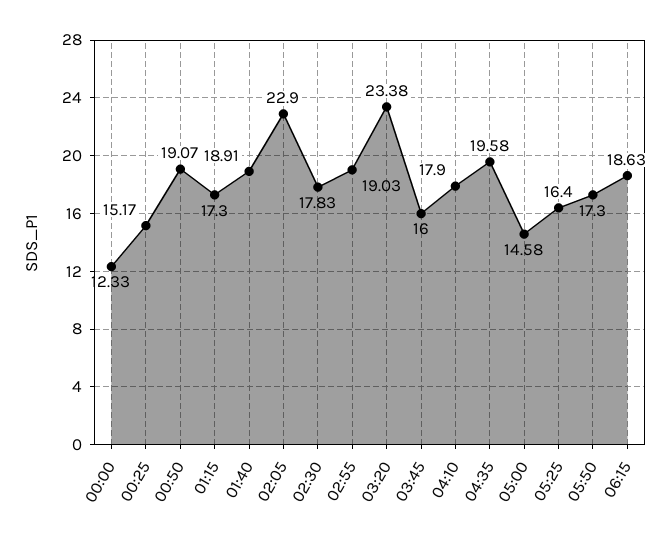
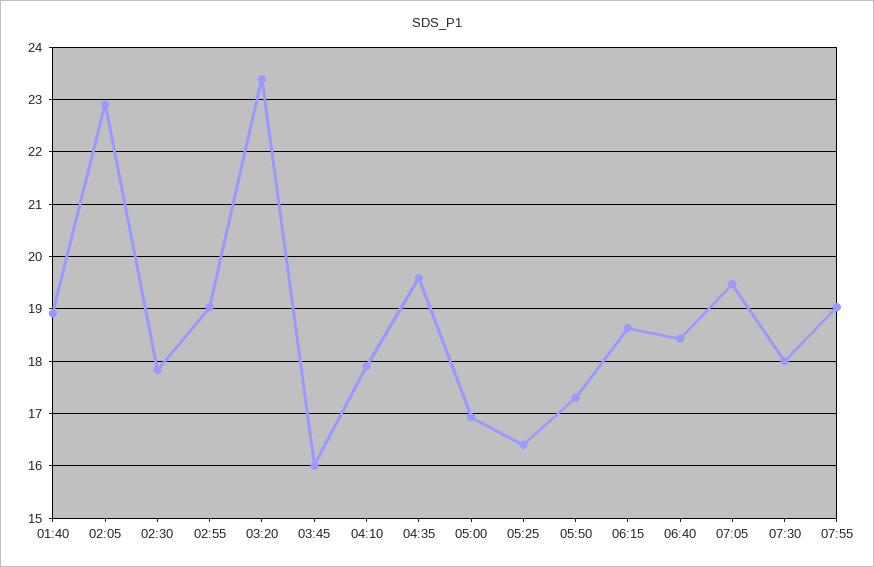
00:00: 12.33 -> none
00:25: 15.17 -> none
00:50: 19.07 -> none
01:15: 17.3 -> none
05:00: 14.58 -> 17
06:40: none -> 18.4
07:05: none -> 19.4
07:30: none -> 18
07:55: none -> 19

